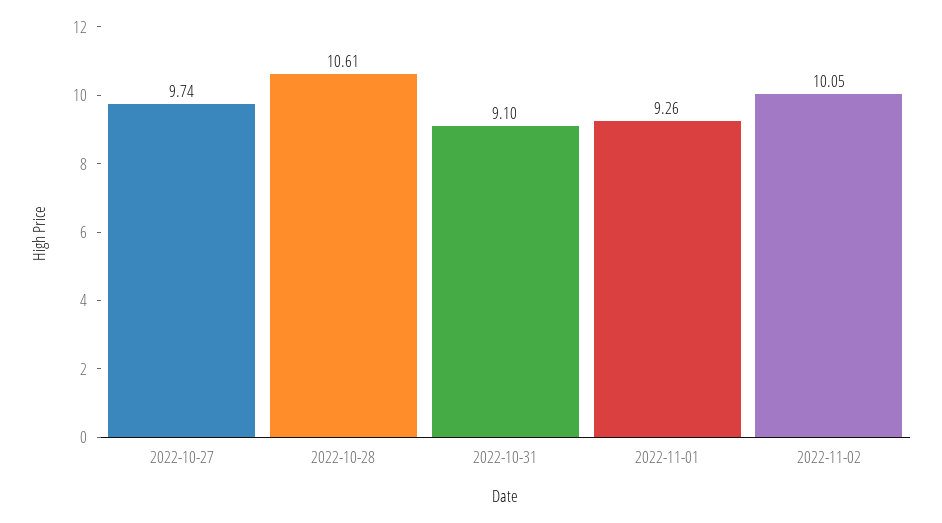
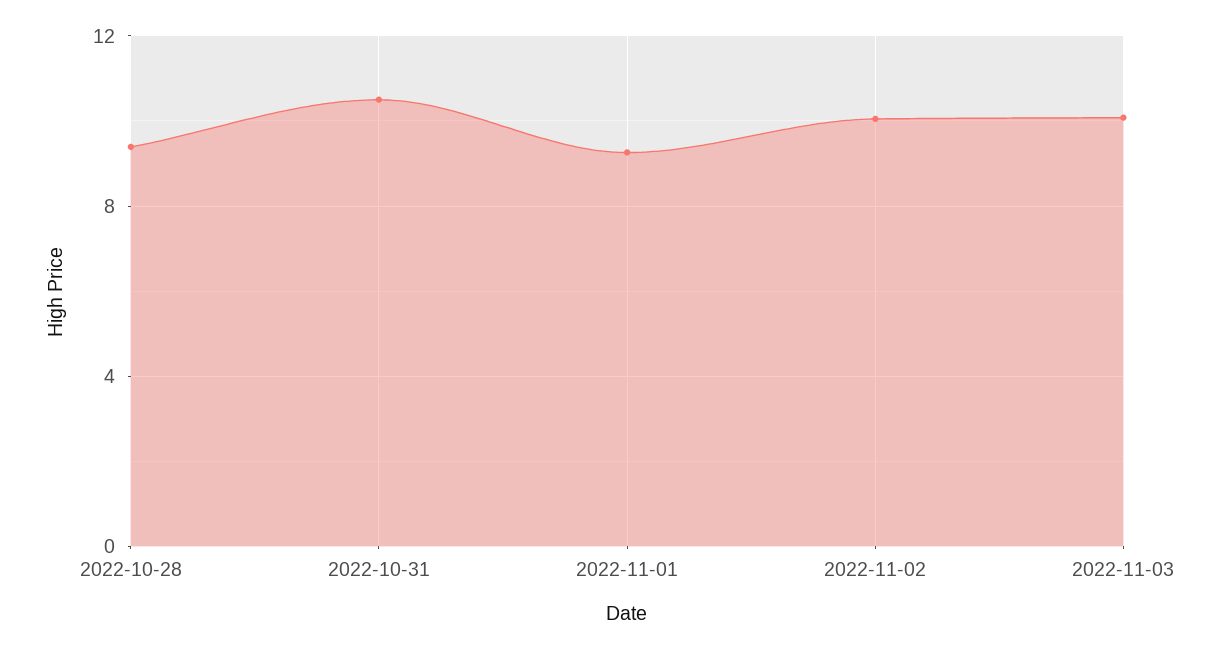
2022-10-27: 9.74 -> none
2022-10-28: 10.61 -> 9.5
2022-10-31: 9.1 -> 10.5
2022-11-03: none -> 10

